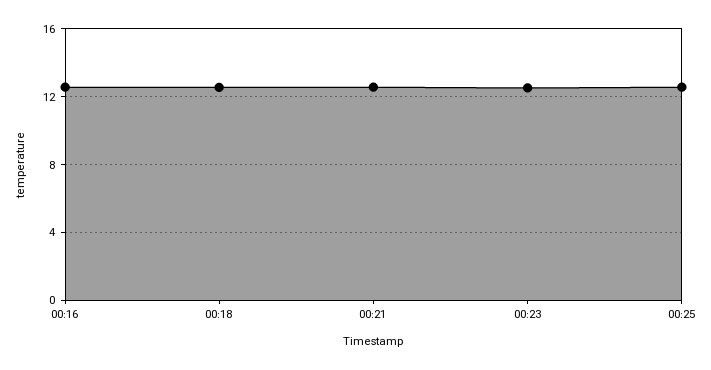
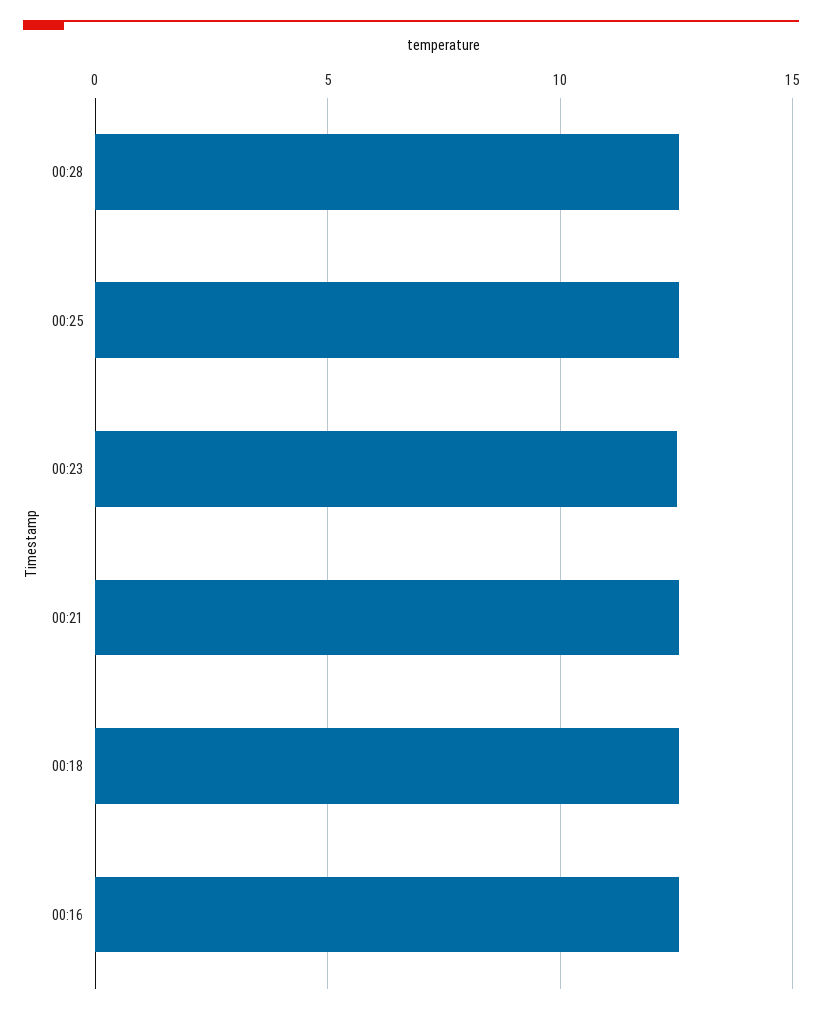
00:28: none -> 12.5

